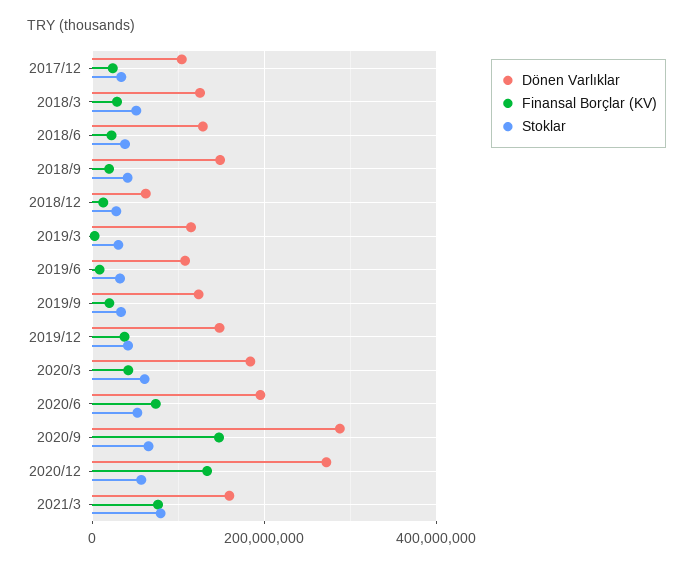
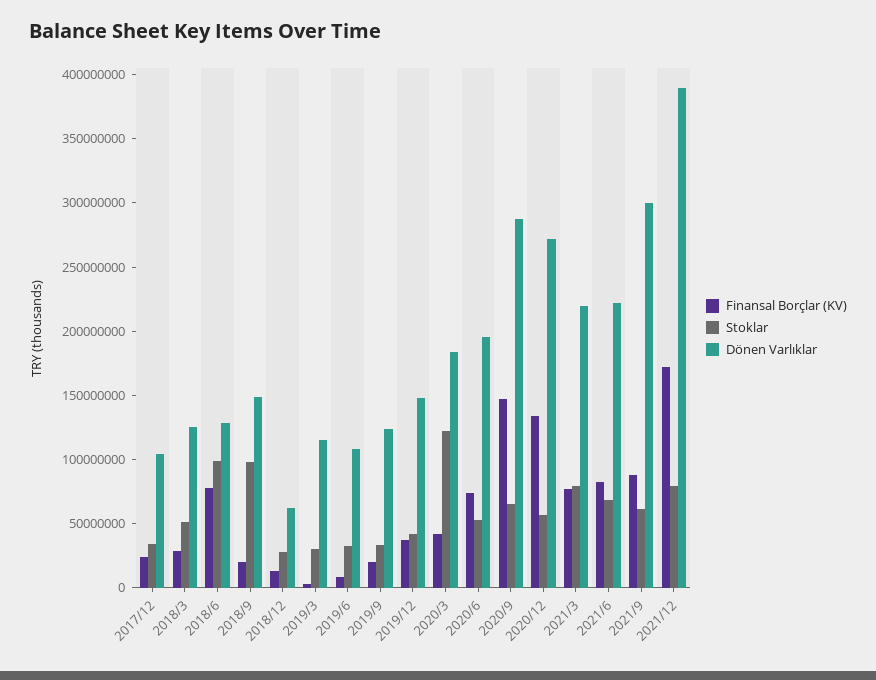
Finansal Borçlar (KV), 2018/6: 20000000 -> 80000000
Stoklar, 2018/6: 40000000 -> 100000000
Stoklar, 2018/9: 40000000 -> 100000000
Stoklar, 2020/3: 60000000 -> 120000000
Dönen Varlıklar, 2021/3: 160000000 -> 220000000
Finansal Borçlar (KV), 2021/6: none -> 80000000
Stoklar, 2021/6: none -> 70000000
Dönen Varlıklar, 2021/6: none -> 220000000
Finansal Borçlar (KV), 2021/9: none -> 90000000
Stoklar, 2021/9: none -> 60000000
Dönen Varlıklar, 2021/9: none -> 300000000
Finansal Borçlar (KV), 2021/12: none -> 170000000
Stoklar, 2021/12: none -> 80000000
Dönen Varlıklar, 2021/12: none -> 390000000

